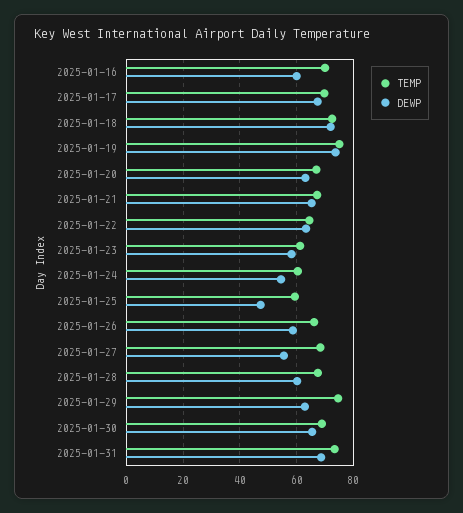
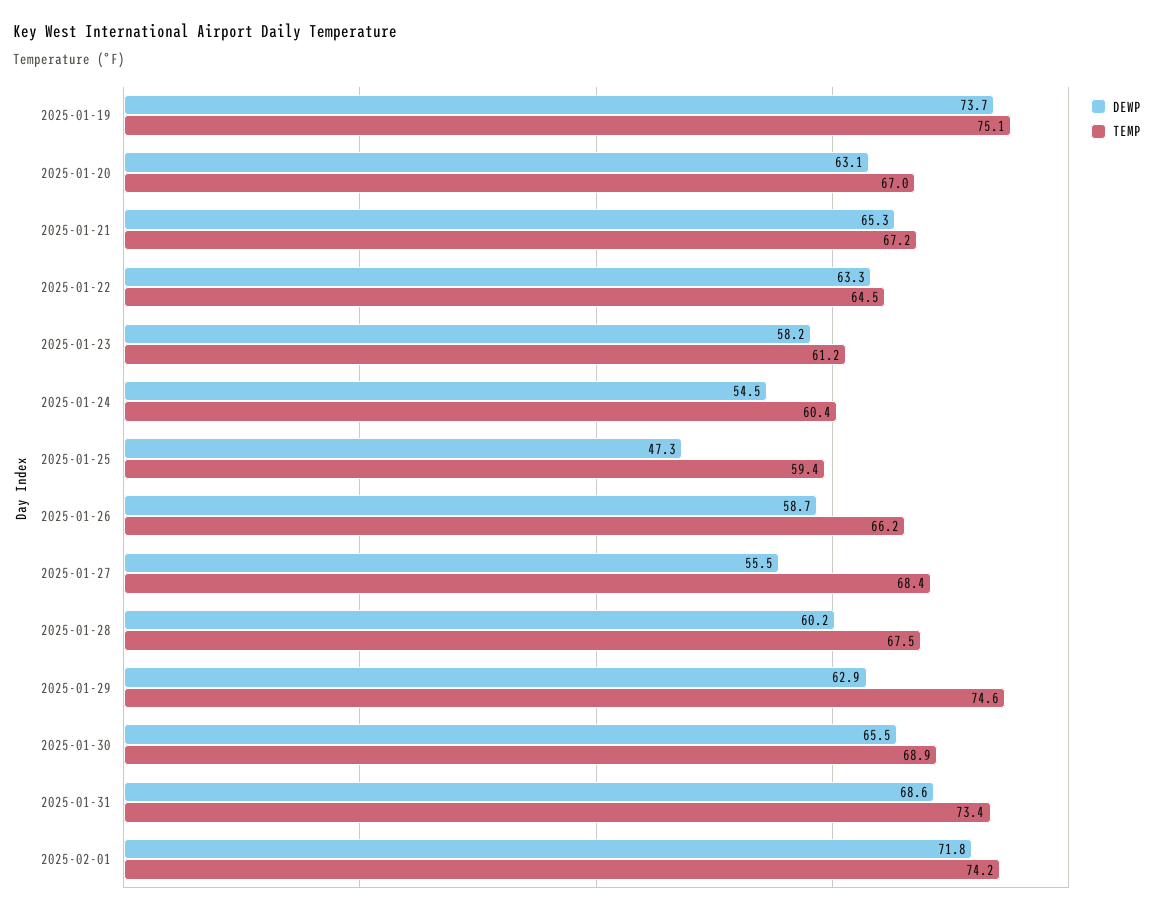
TEMP, 2025-01-16: 70 -> none
DEWP, 2025-01-16: 60 -> none
TEMP, 2025-01-17: 70 -> none
DEWP, 2025-01-17: 67.5 -> none
TEMP, 2025-01-18: 72.5 -> none
DEWP, 2025-01-18: 72.5 -> none
DEWP, 2025-02-01: none -> 71.8
TEMP, 2025-02-01: none -> 74.2

